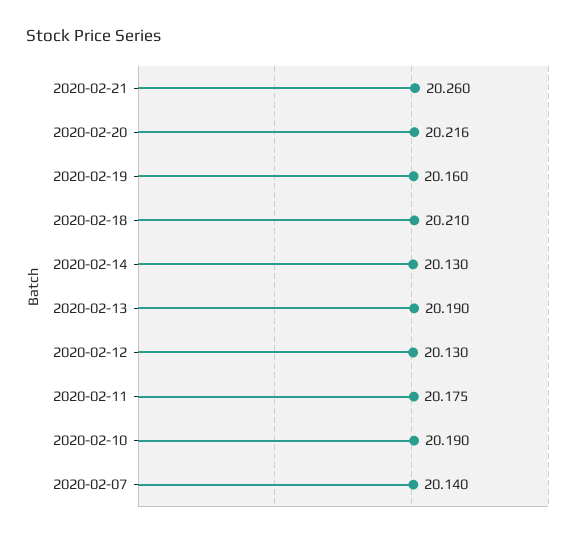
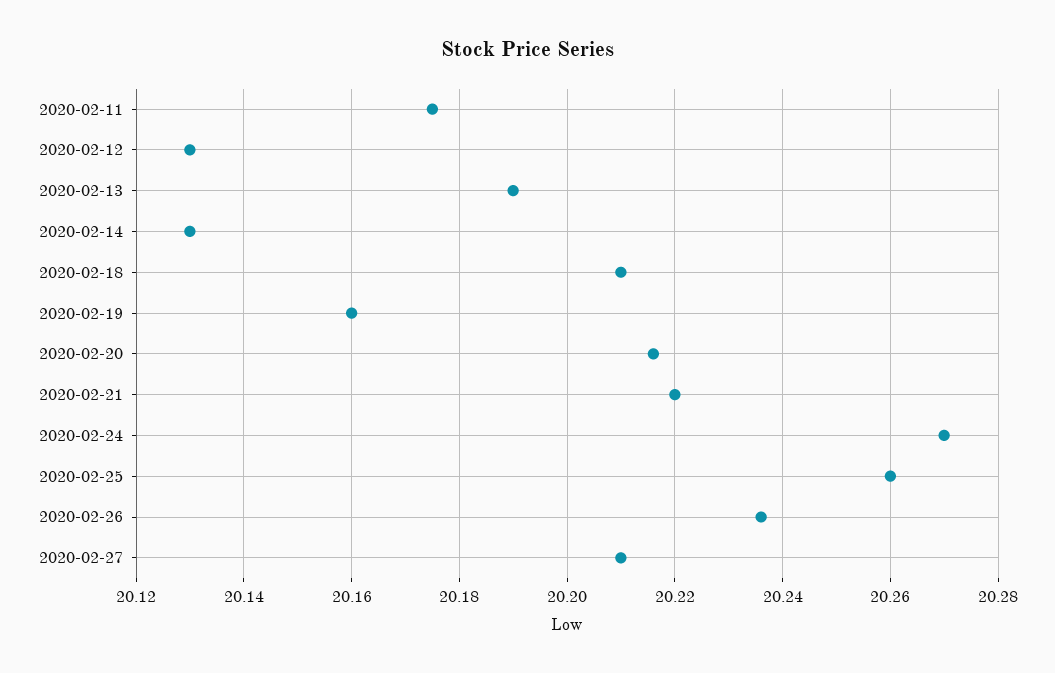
2020-02-21: 20.26 -> 20.22
2020-02-10: 20.19 -> none
2020-02-07: 20.14 -> none
2020-02-24: none -> 20.27
2020-02-25: none -> 20.26
2020-02-26: none -> 20.235
2020-02-27: none -> 20.21

